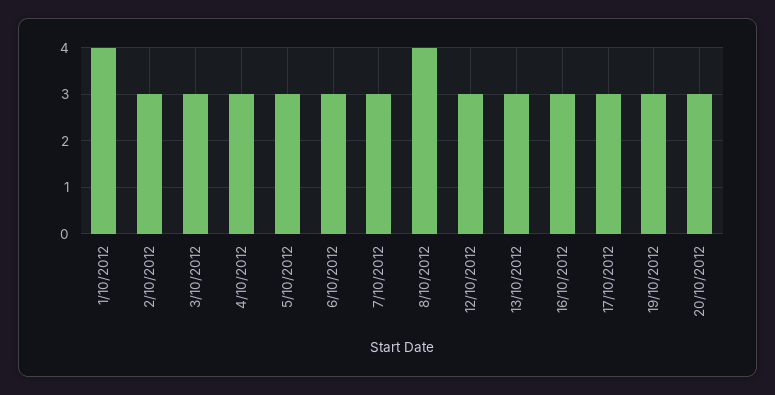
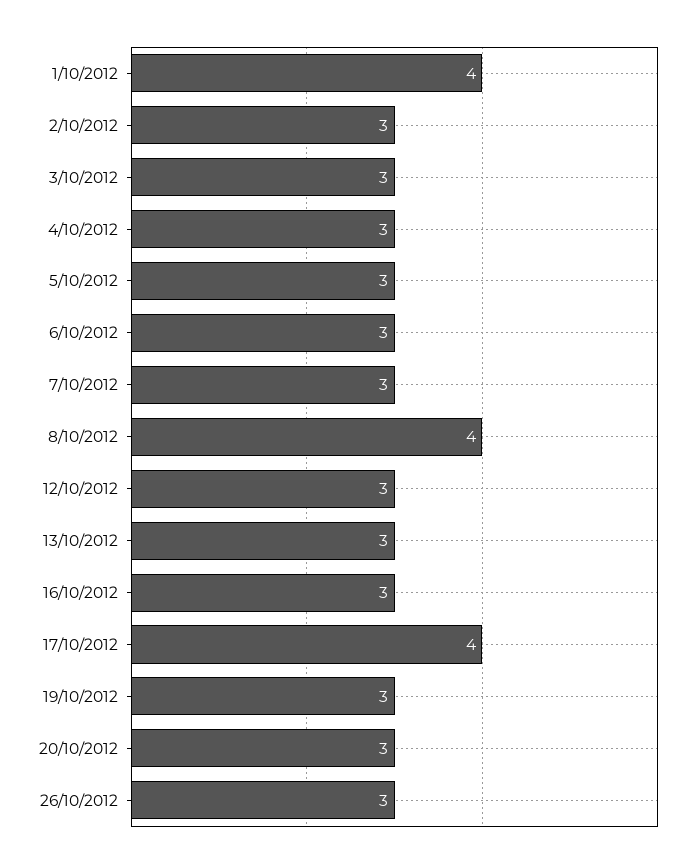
17/10/2012: 3 -> 4
26/10/2012: none -> 3

